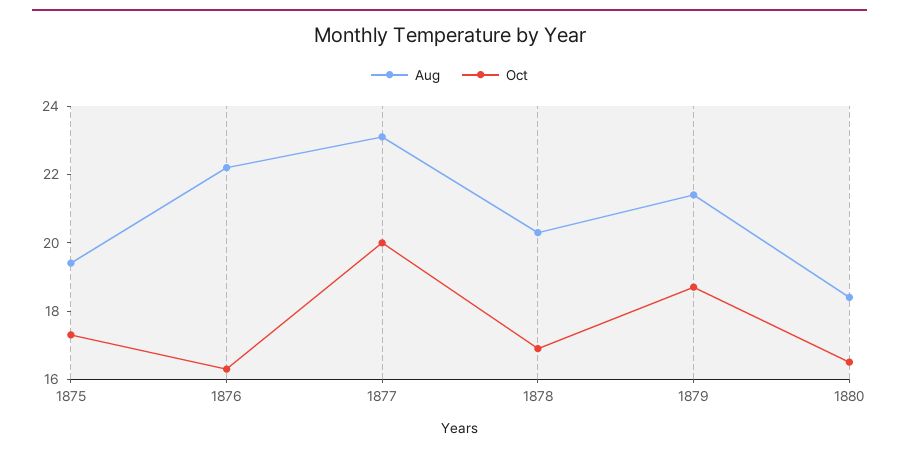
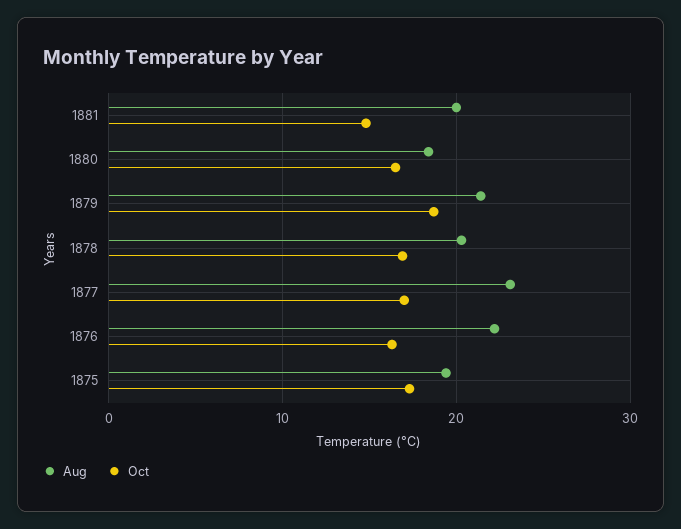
Oct, 1877: 20 -> 17
Aug, 1881: none -> 20
Oct, 1881: none -> 15

